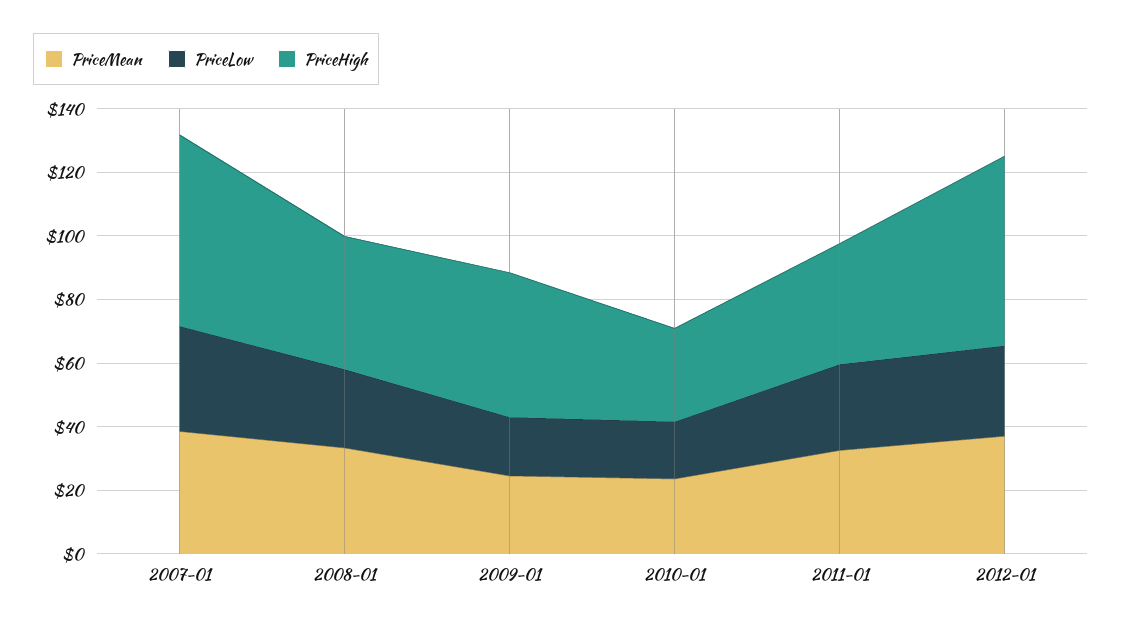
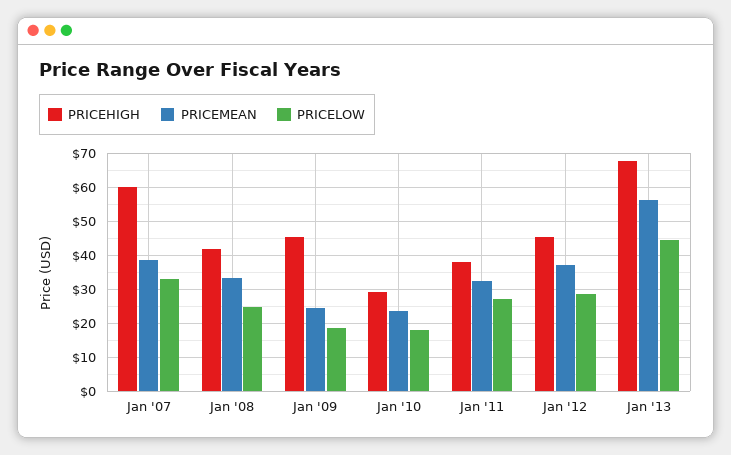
PriceHigh, 2012-01: 60 -> 46
PriceHigh, Jan '13: none -> 68
PriceMean, Jan '13: none -> 56
PriceLow, Jan '13: none -> 44

